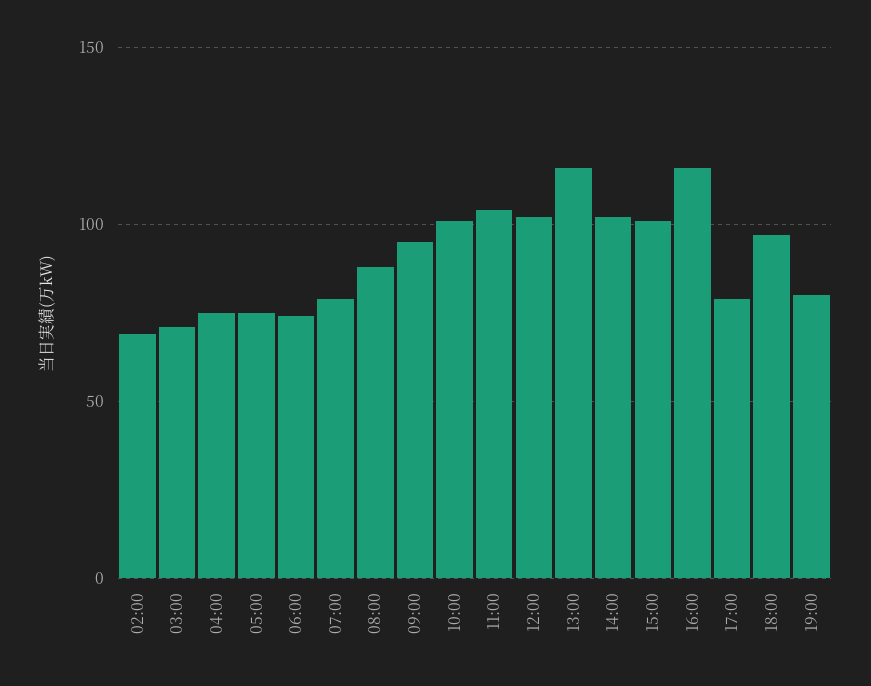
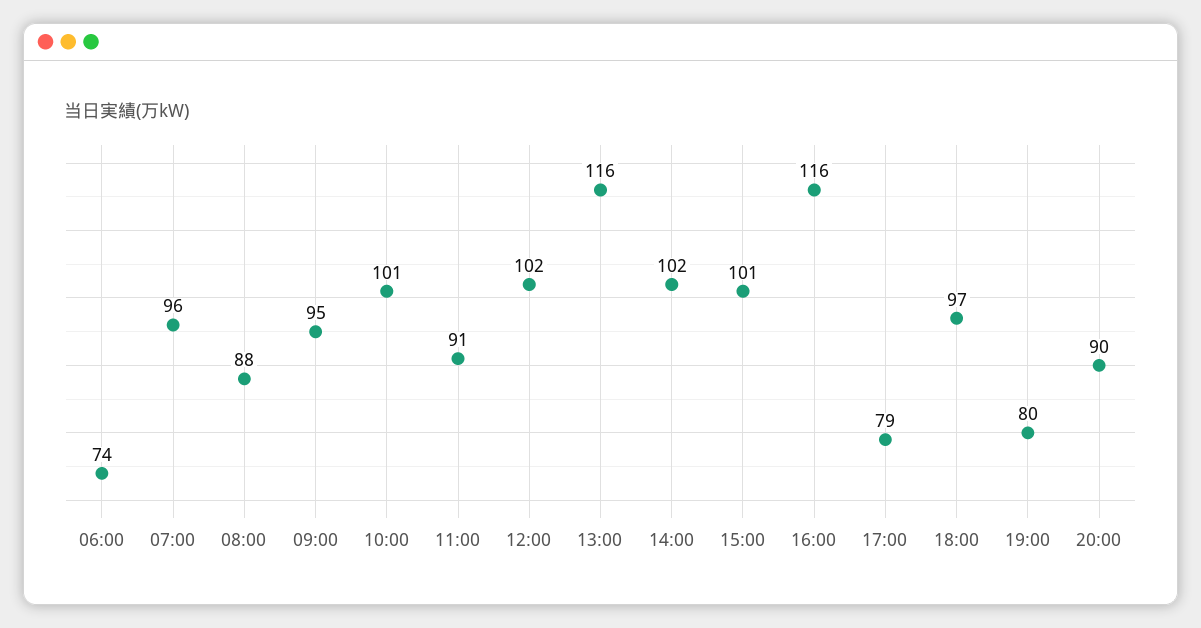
02:00: 70 -> none
03:00: 70 -> none
04:00: 75 -> none
05:00: 75 -> none
07:00: 80 -> 96
11:00: 105 -> 91
20:00: none -> 90

